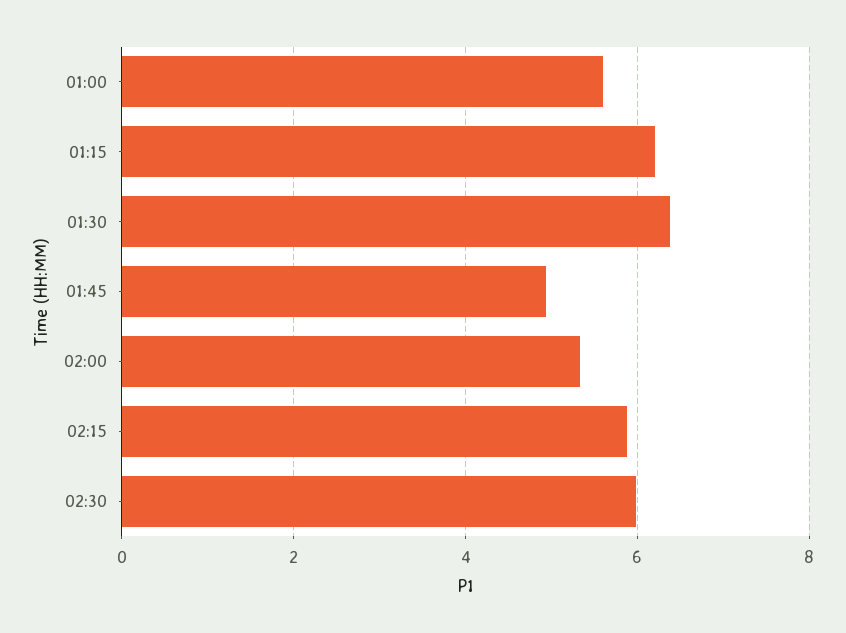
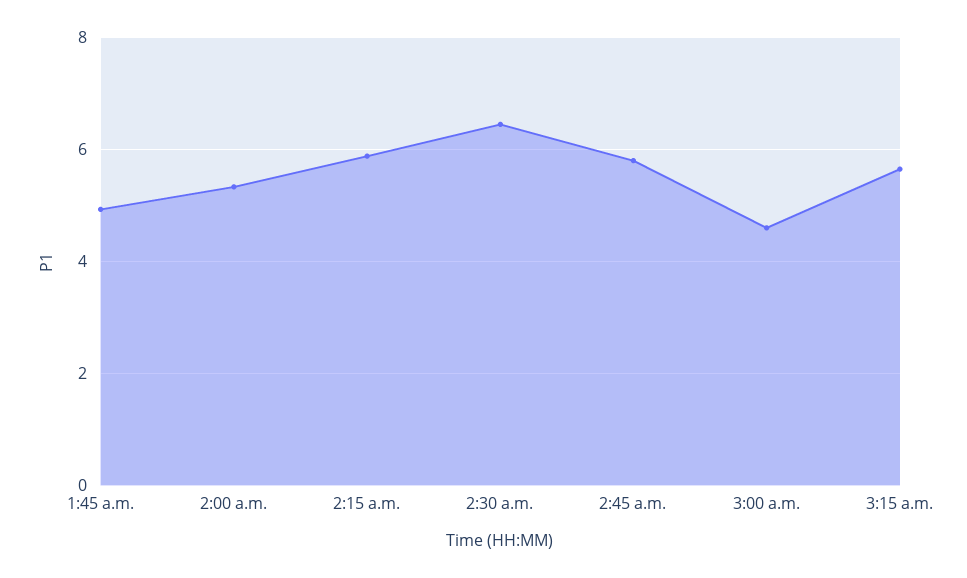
01:00: 5.6 -> none
01:15: 6.2 -> none
01:30: 6.4 -> none
02:30: 6 -> 6.4
2:45 a.m.: none -> 5.8
3:00 a.m.: none -> 4.6
3:15 a.m.: none -> 5.6

